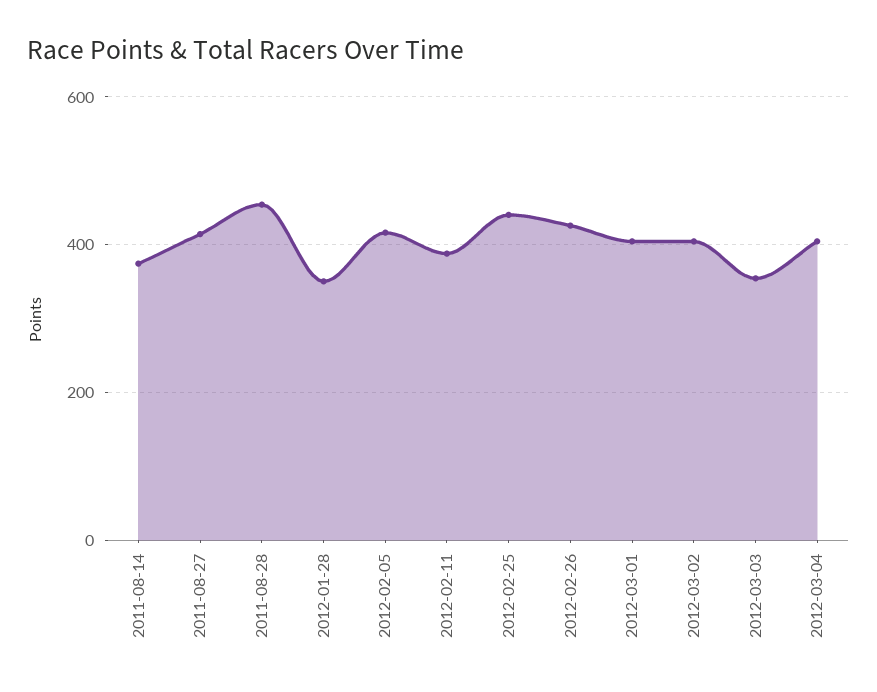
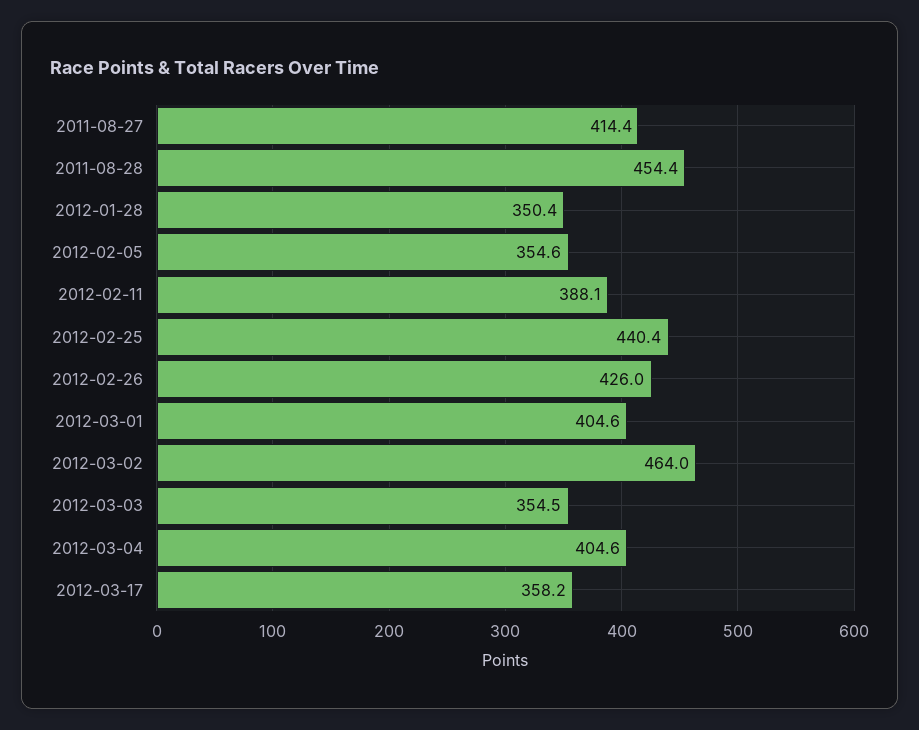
2011-08-14: 380 -> none
2012-02-05: 420 -> 354.6
2012-03-02: 400 -> 464
2012-03-17: none -> 358.2

